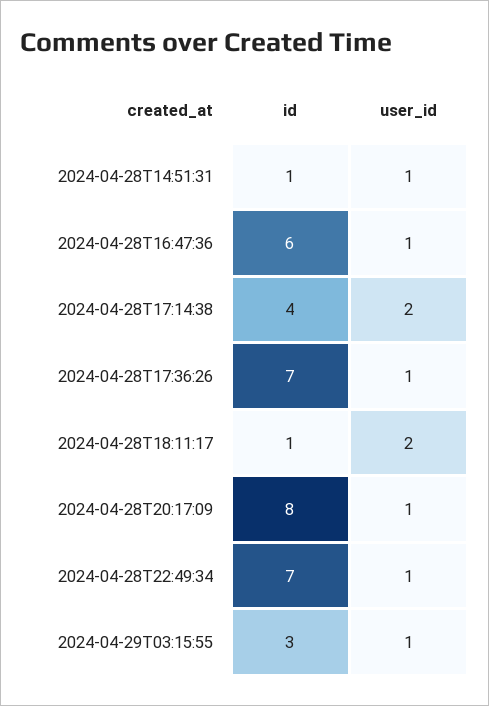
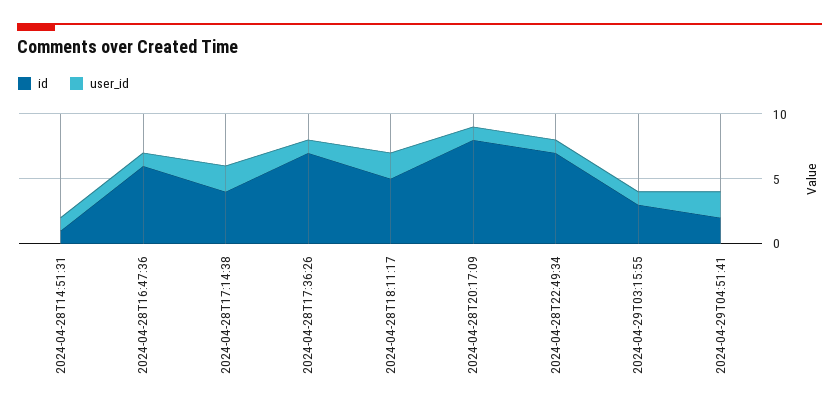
id, 2024-04-28T18:11:17: 1 -> 5
id, 2024-04-29T04:51:41: none -> 2
user_id, 2024-04-29T04:51:41: none -> 2

